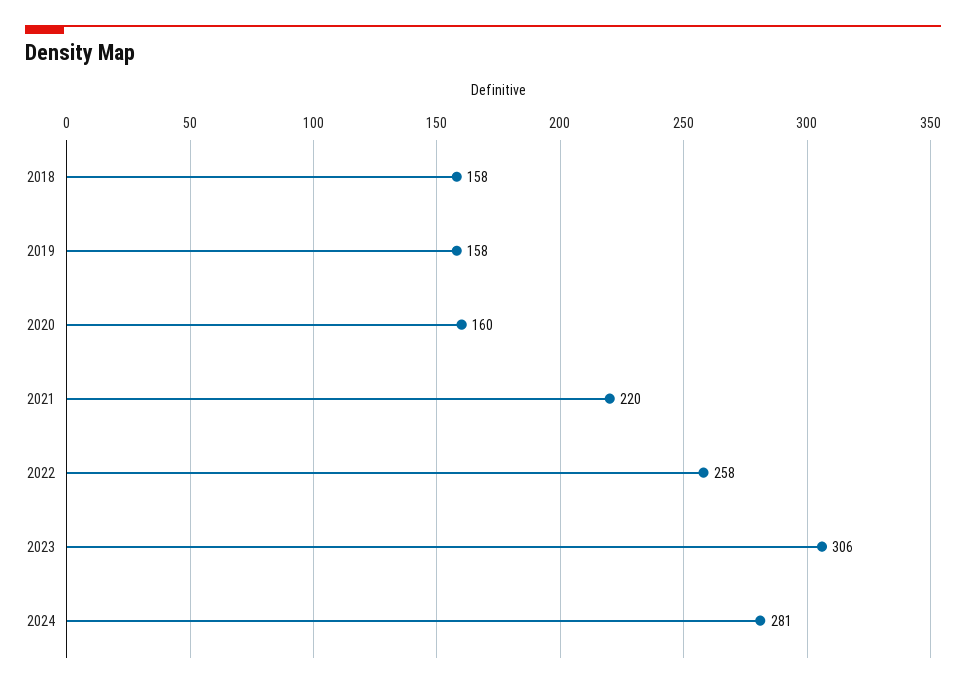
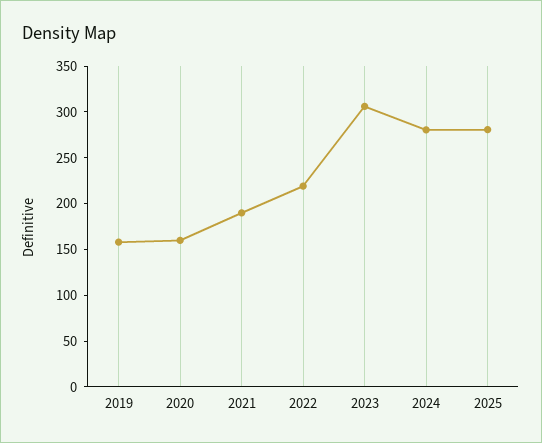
2018: 158 -> none
2021: 220 -> 190
2022: 258 -> 220
2025: none -> 280

